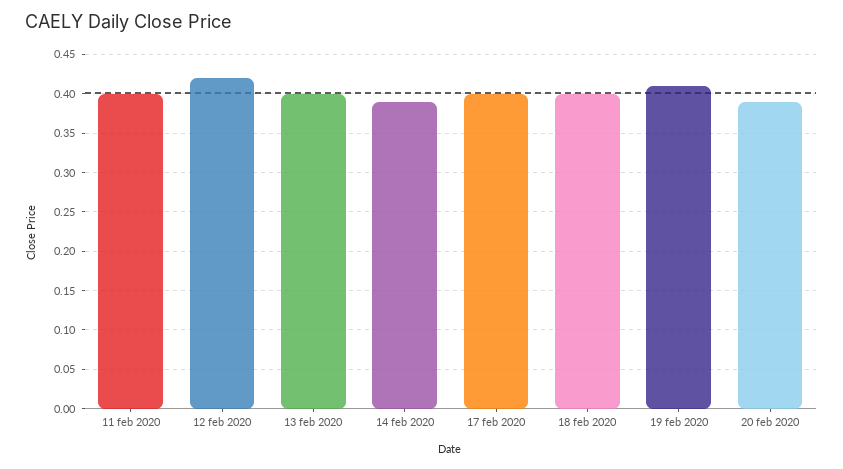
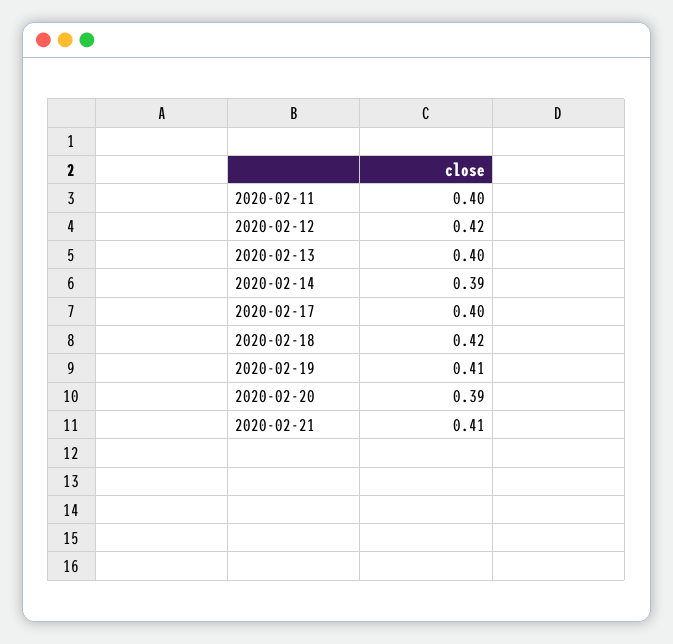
18 feb 2020: 0.4 -> 0.42
2020-02-21: none -> 0.41

